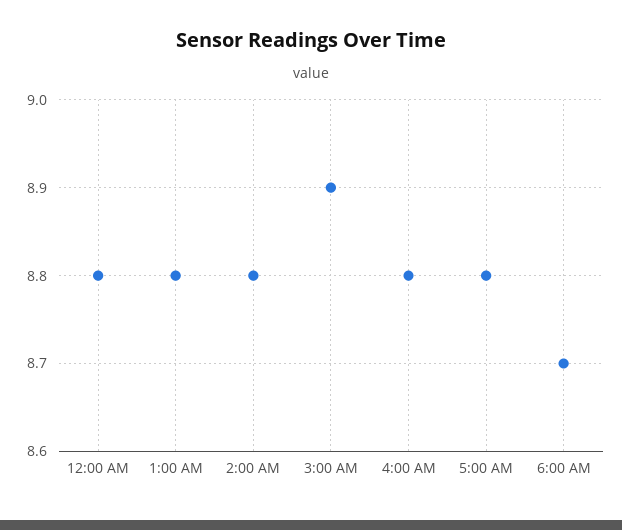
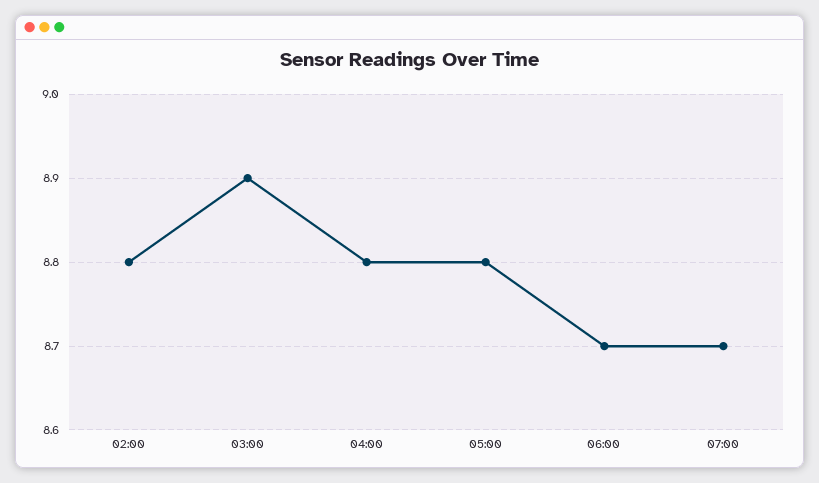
12:00 AM: 8.8 -> none
1:00 AM: 8.8 -> none
07:00: none -> 8.7

